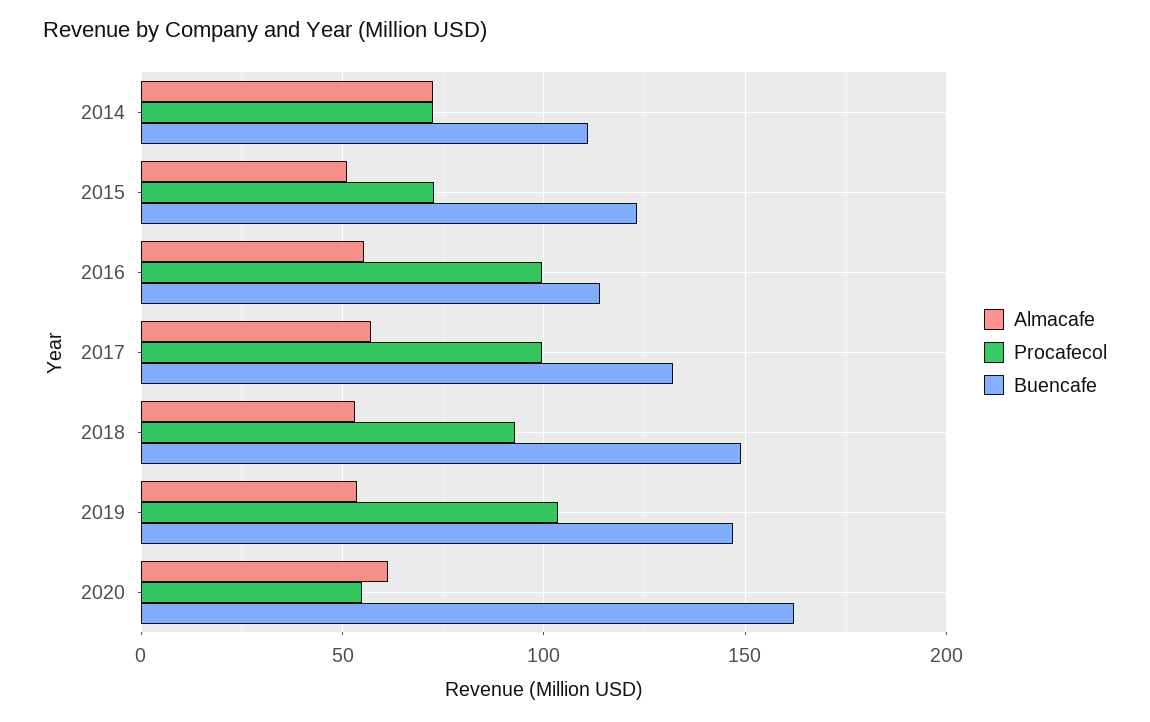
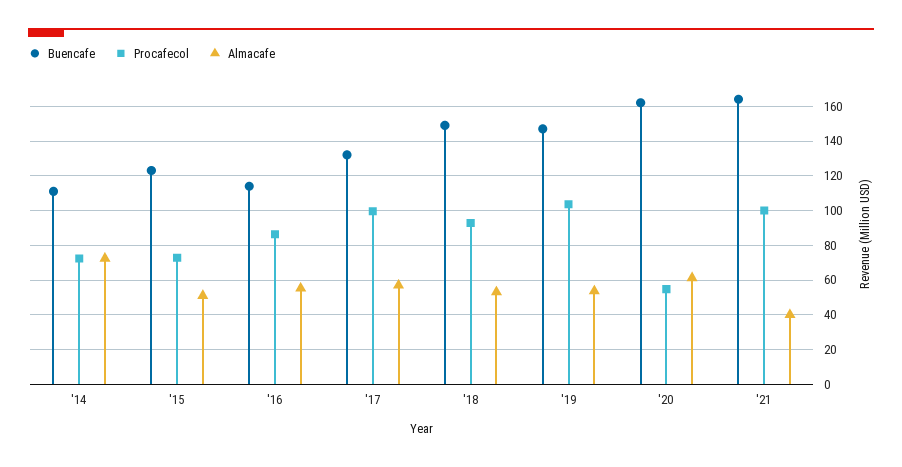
Procafecol, 2016: 100 -> 85
Buencafe, '21: none -> 165
Procafecol, '21: none -> 100
Almacafe, '21: none -> 40

